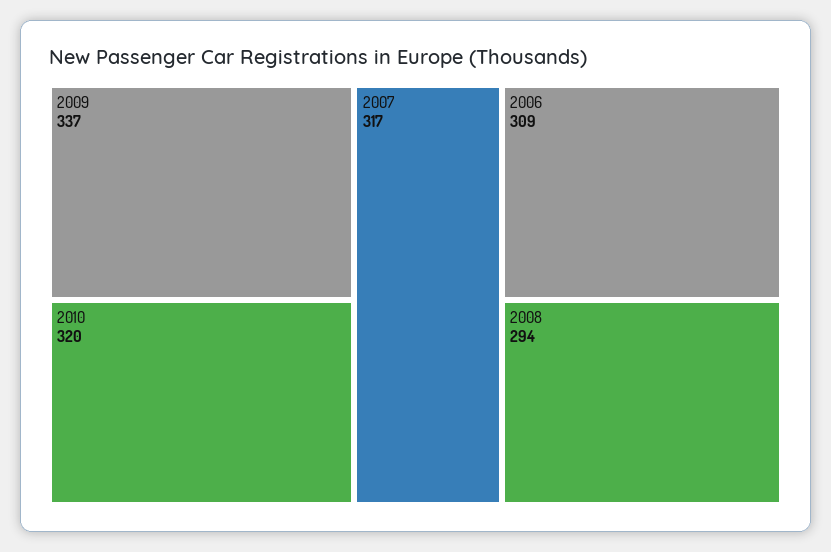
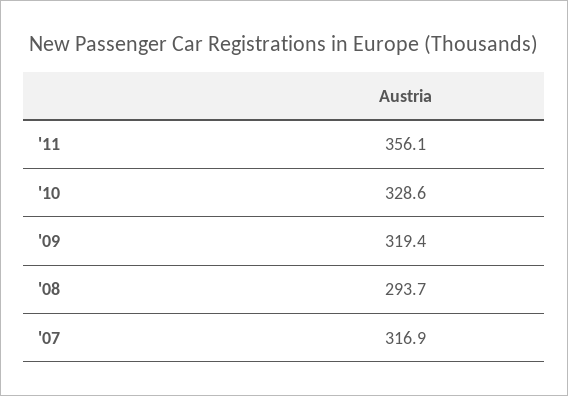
2009: 337 -> 319.4
2010: 320 -> 328.6
2006: 309 -> none
'11: none -> 356.1

